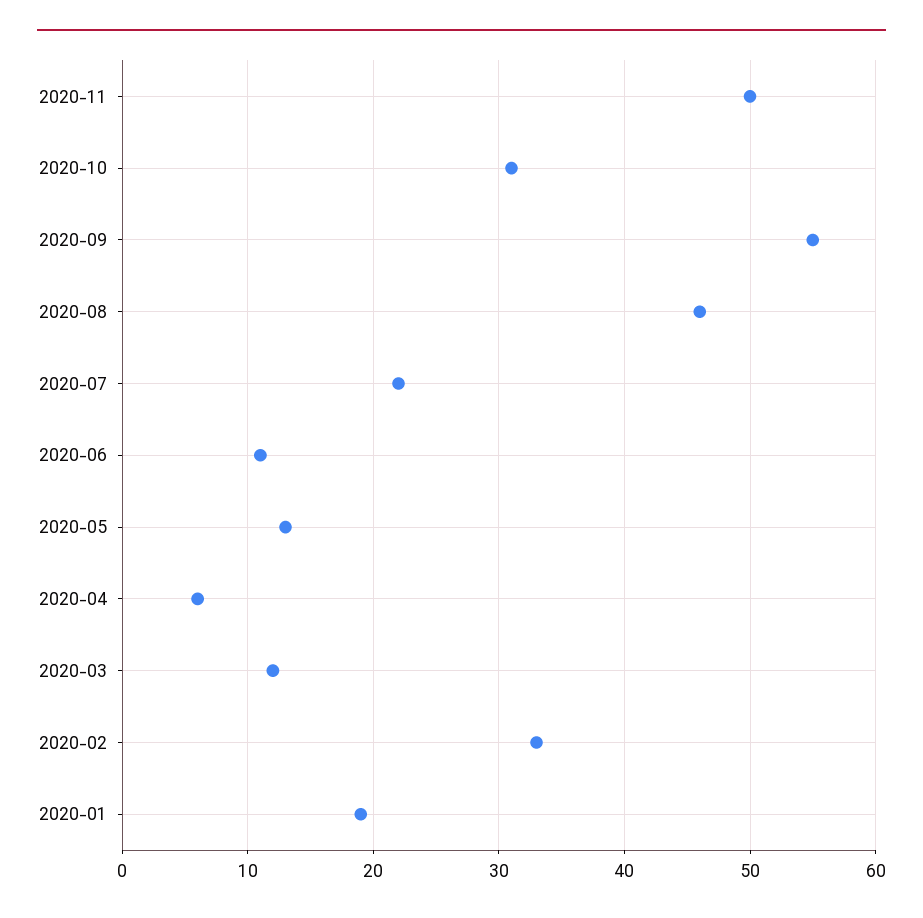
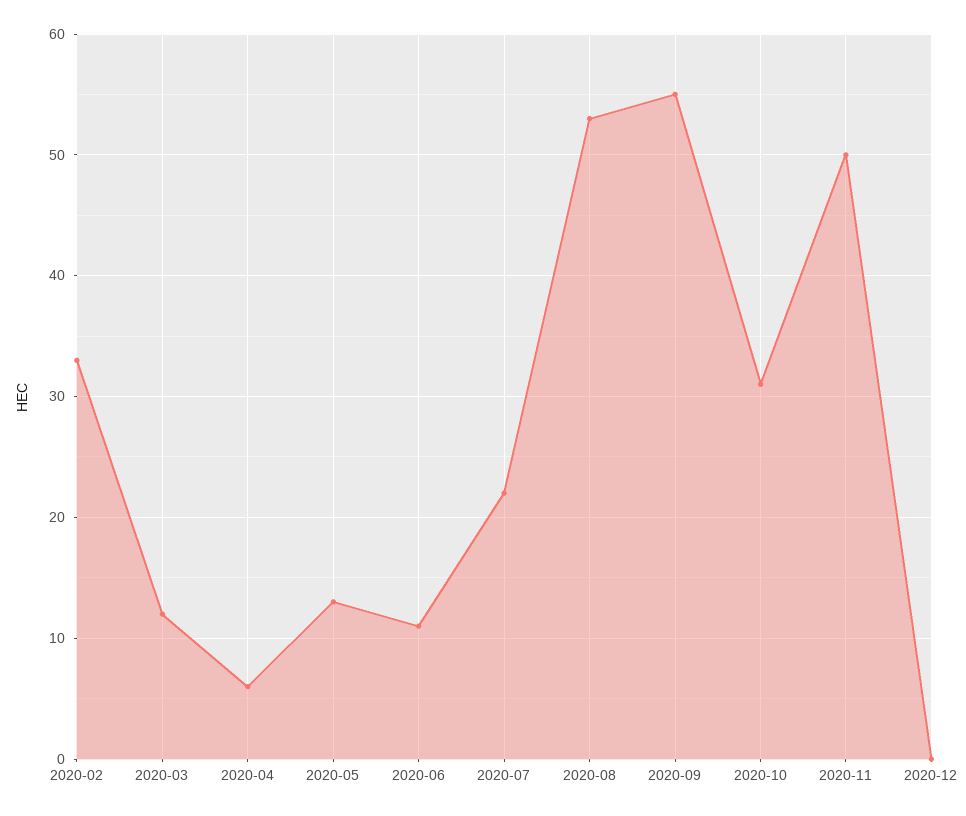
2020-08: 46 -> 53
2020-01: 19 -> none
2020-12: none -> 0

